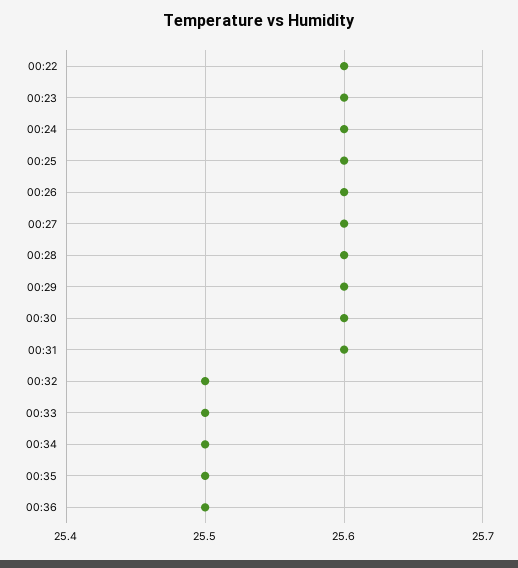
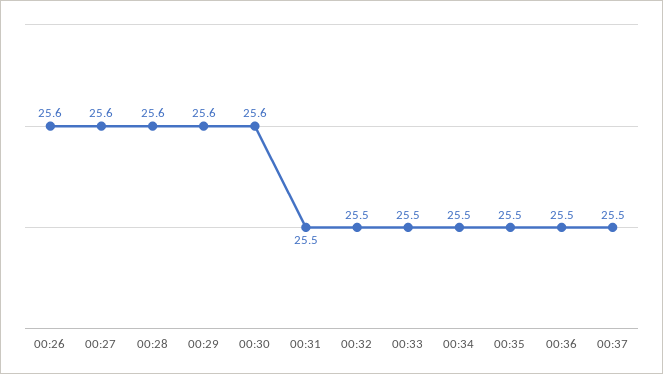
00:22: 25.6 -> none
00:23: 25.6 -> none
00:24: 25.6 -> none
00:25: 25.6 -> none
00:31: 25.6 -> 25.5
00:37: none -> 25.5

